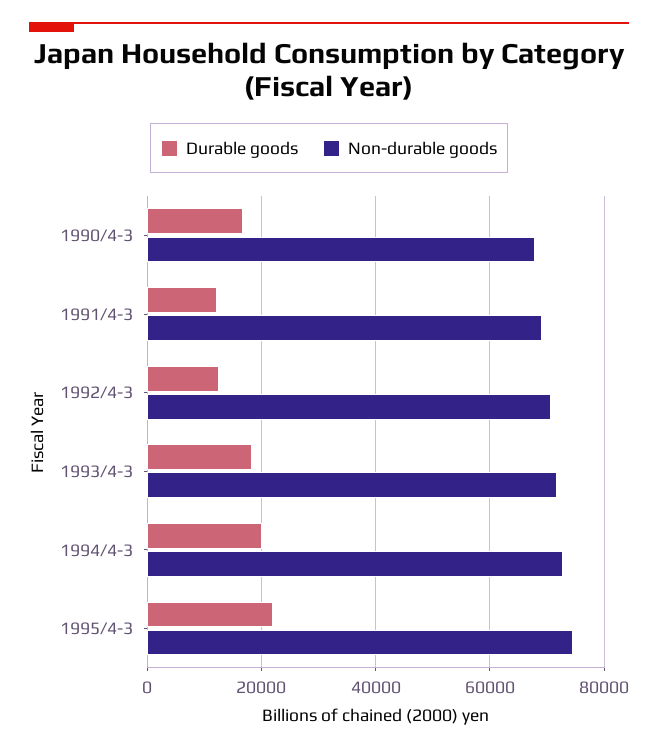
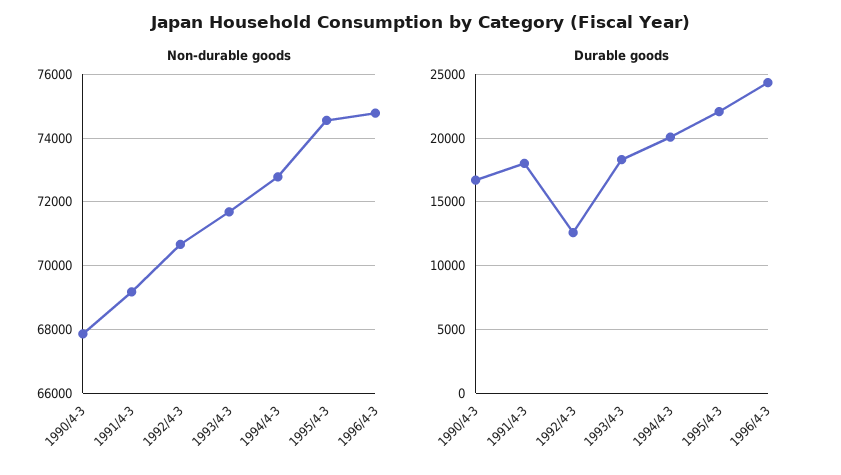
Durable goods, 1991/4-3: 12000 -> 18000
Non-durable goods, 1996/4-3: none -> 74800
Durable goods, 1996/4-3: none -> 24500

